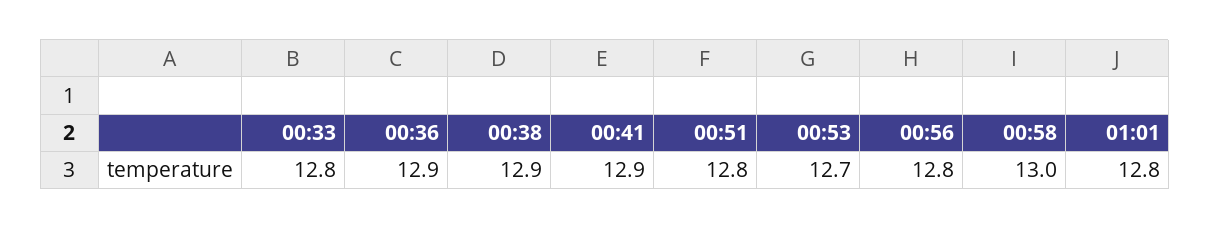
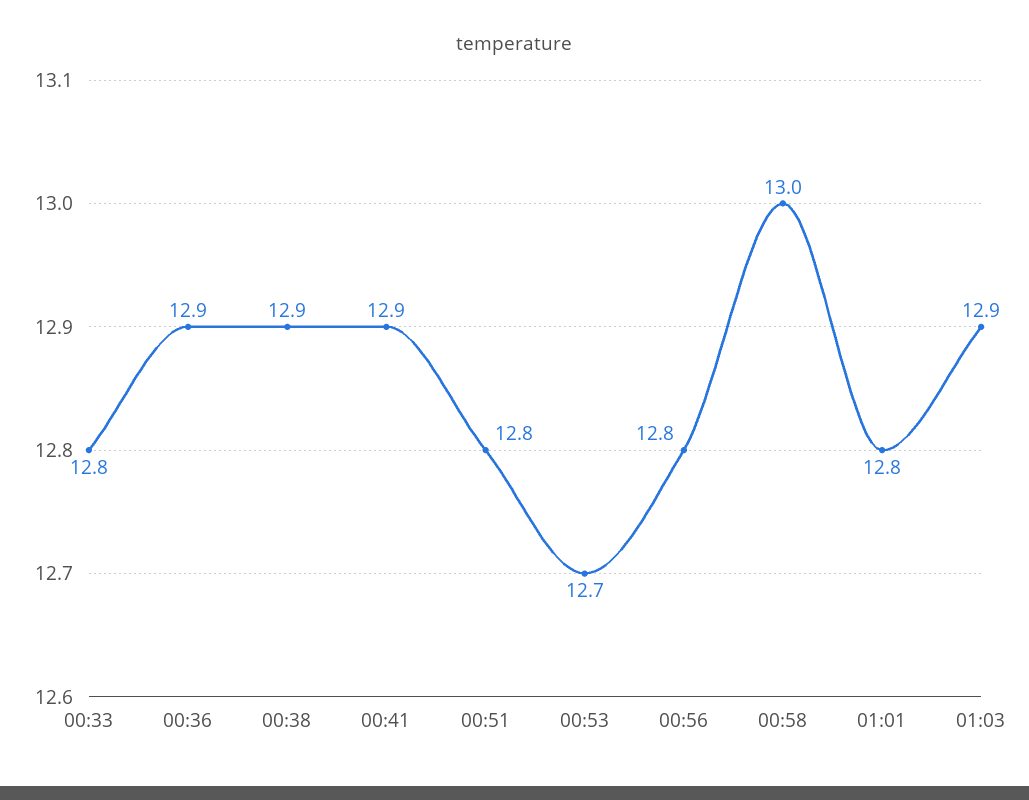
01:03: none -> 12.9

